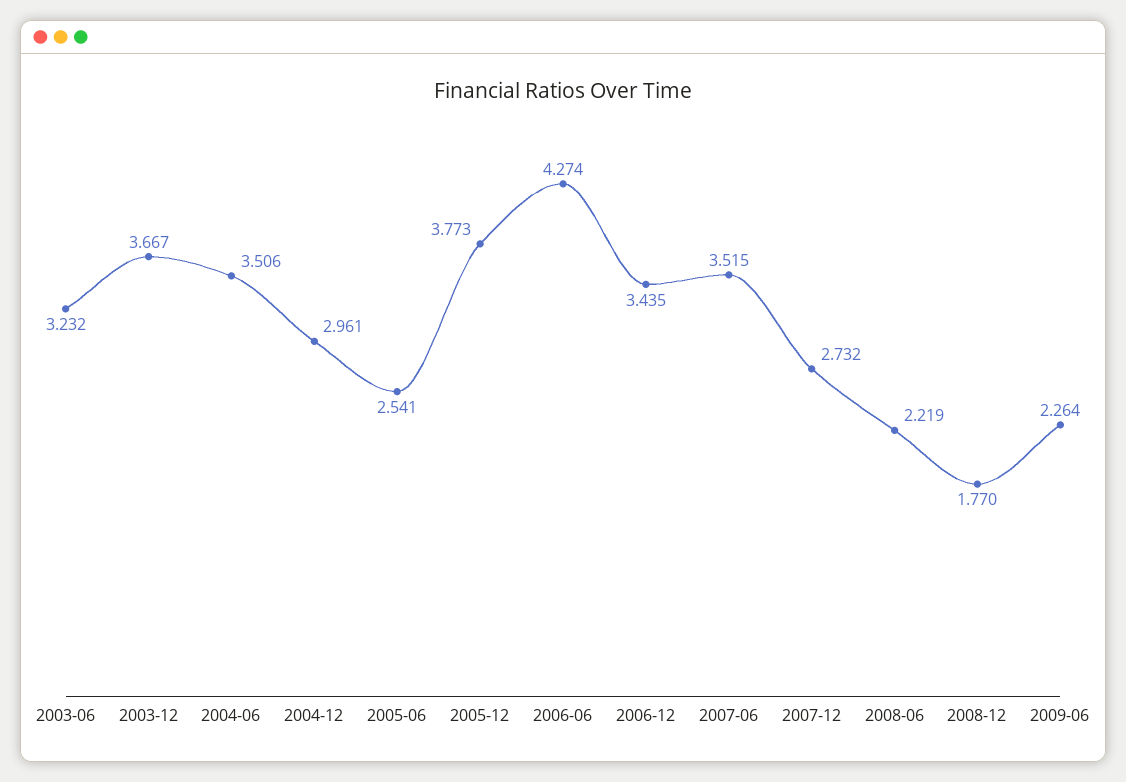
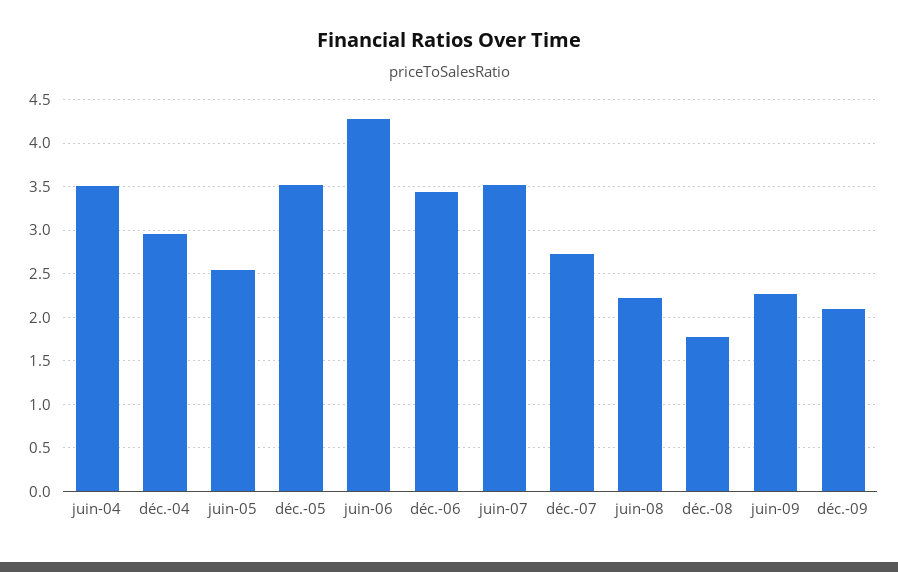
2003-06: 3.232 -> none
2003-12: 3.667 -> none
2005-12: 3.773 -> 3.5
déc.-09: none -> 2.1

